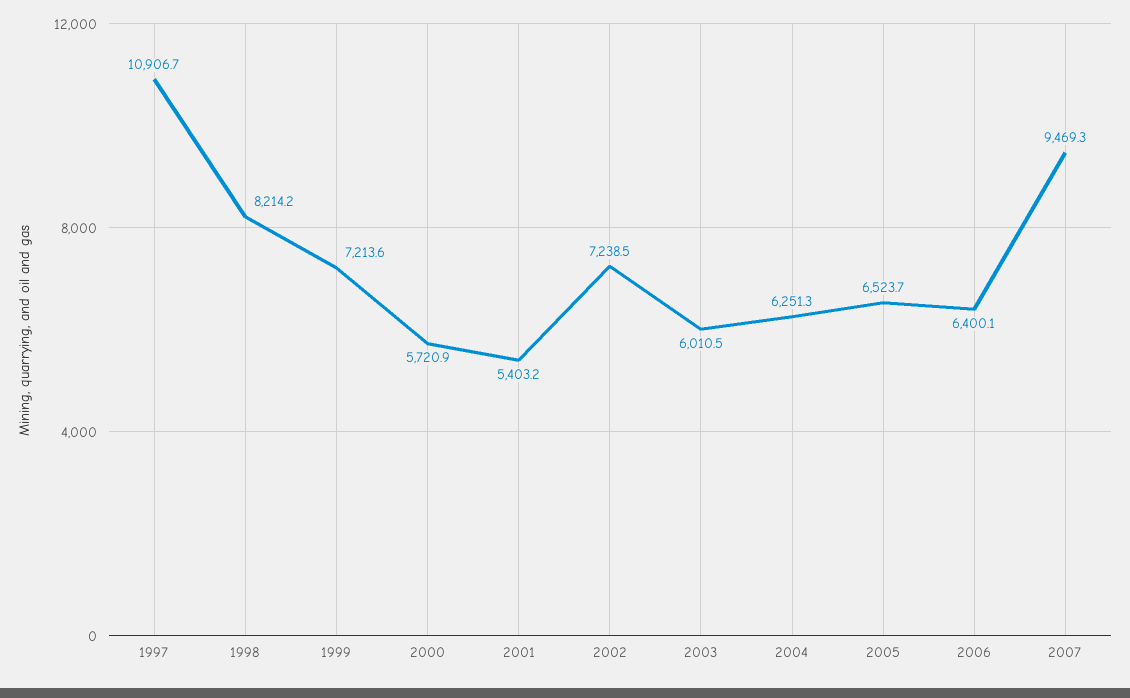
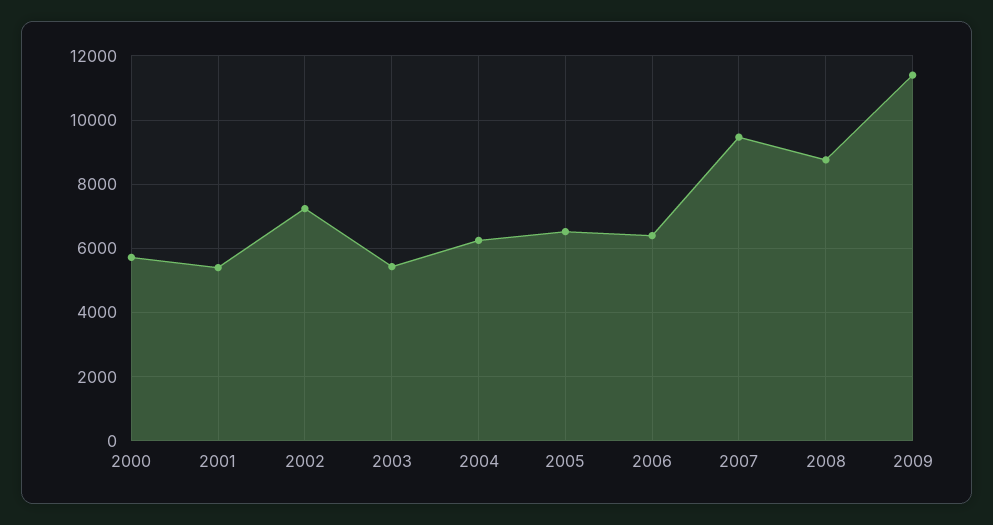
1997: 10906.7 -> none
1998: 8214.2 -> none
1999: 7213.6 -> none
2003: 6010.5 -> 5400
2008: none -> 8800
2009: none -> 11400

